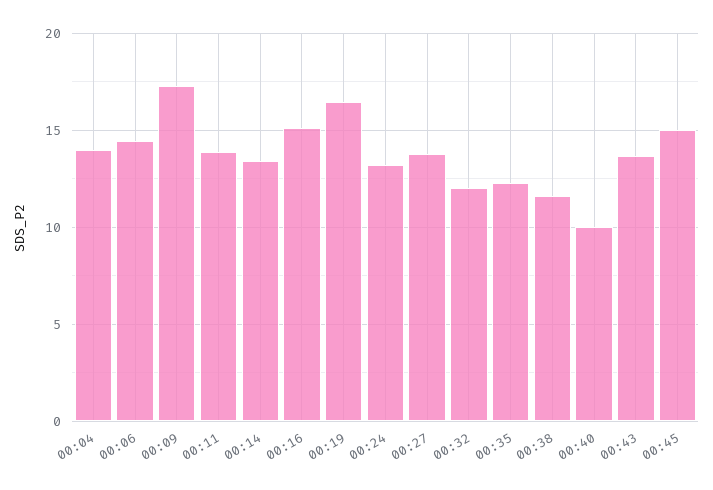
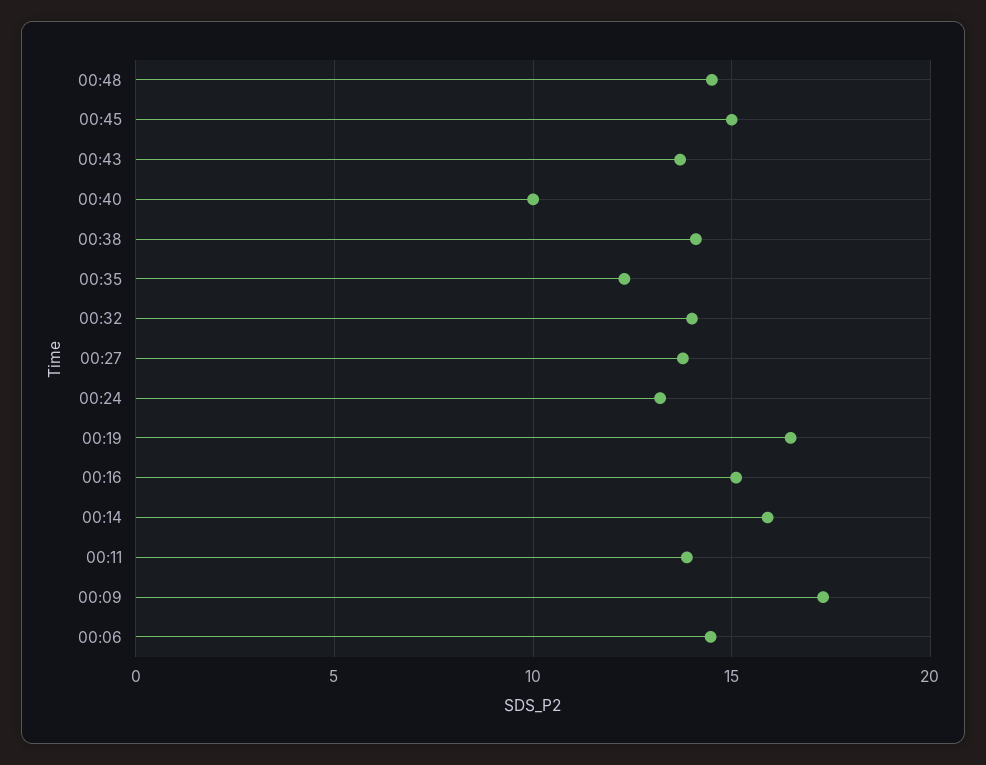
00:04: 14 -> none
00:14: 13.5 -> 16
00:32: 12 -> 14
00:38: 11.5 -> 14
00:48: none -> 14.5

